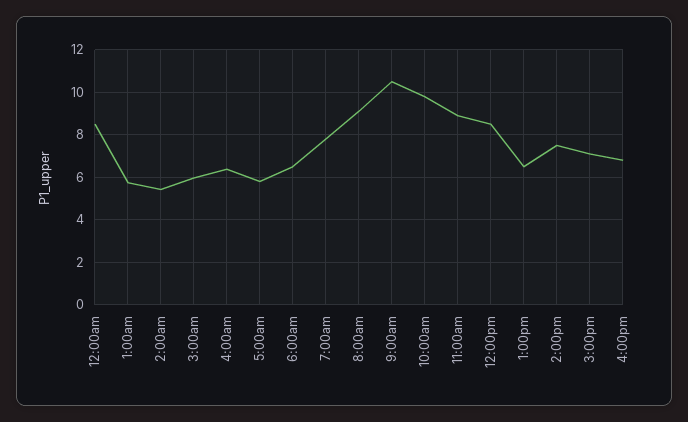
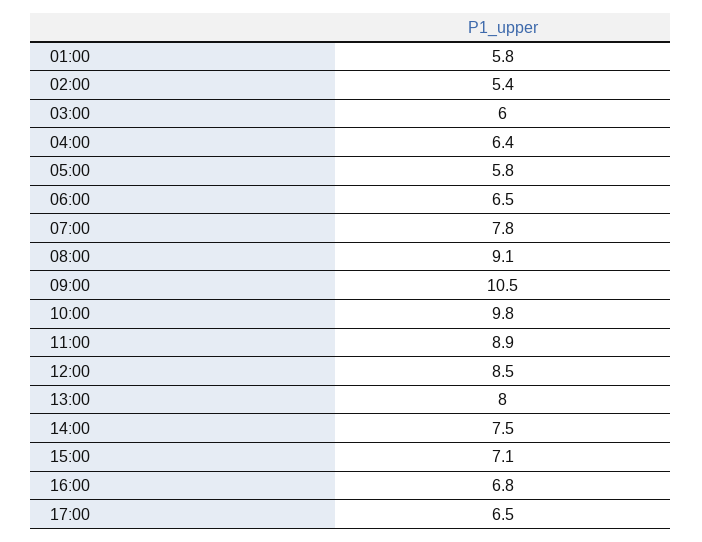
12:00am: 8.5 -> none
1:00pm: 6.5 -> 8
17:00: none -> 6.5

